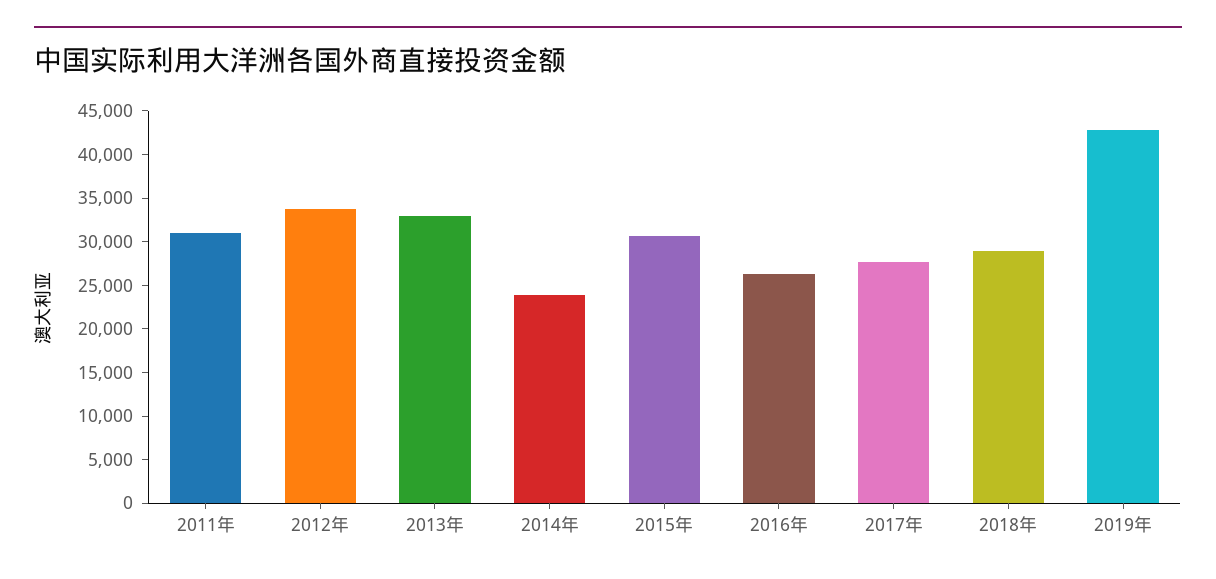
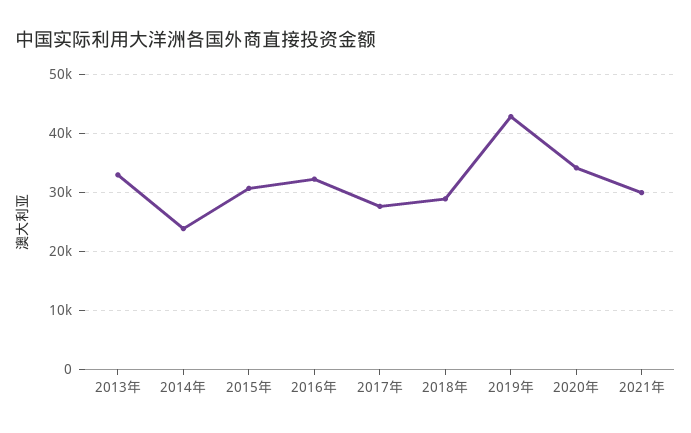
2011年: 31000 -> none
2012年: 34000 -> none
2016年: 26000 -> 32000
2020年: none -> 34000
2021年: none -> 30000

